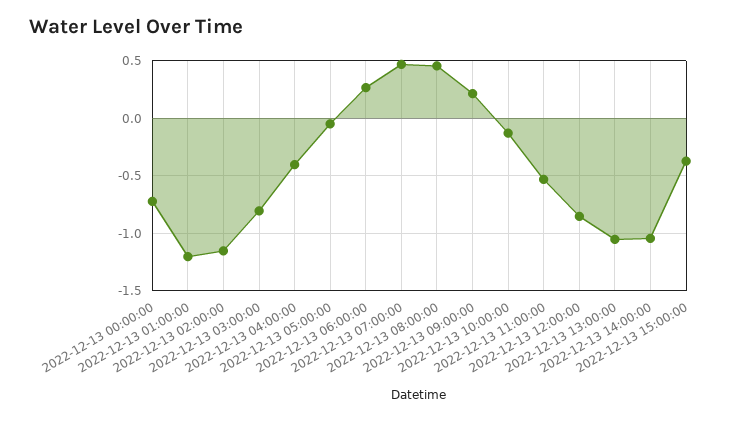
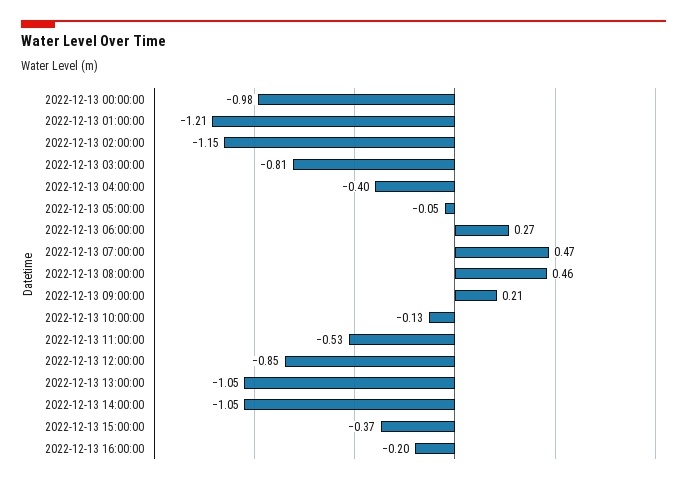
2022-12-13 00:00:00: -0.7 -> -0.98
2022-12-13 16:00:00: none -> -0.2

